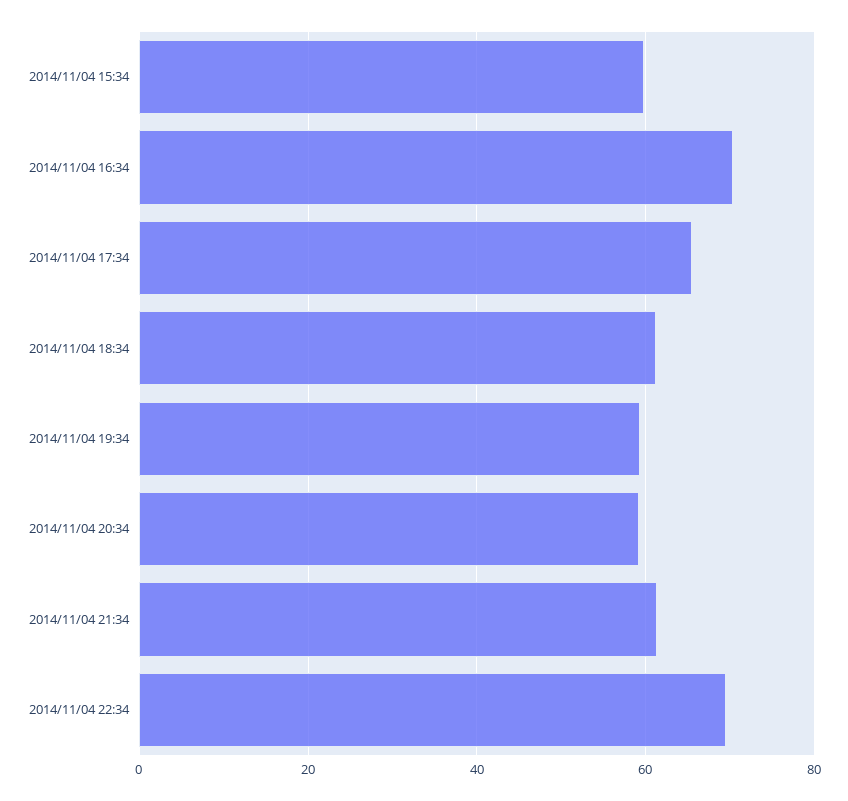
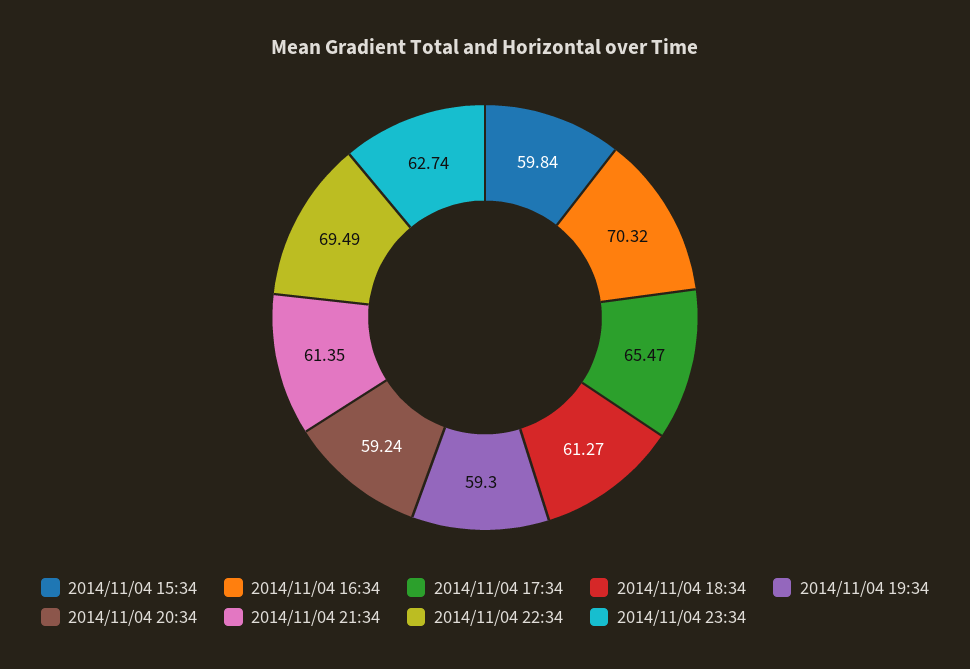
2014/11/04 23:34: none -> 62.74

